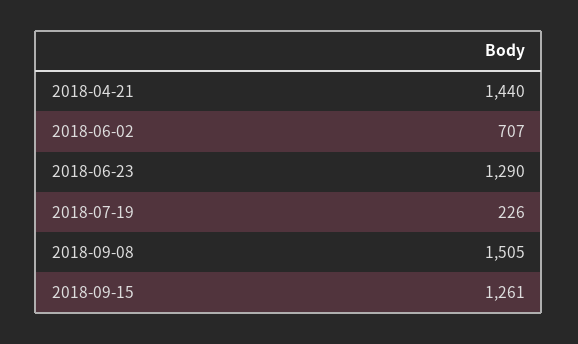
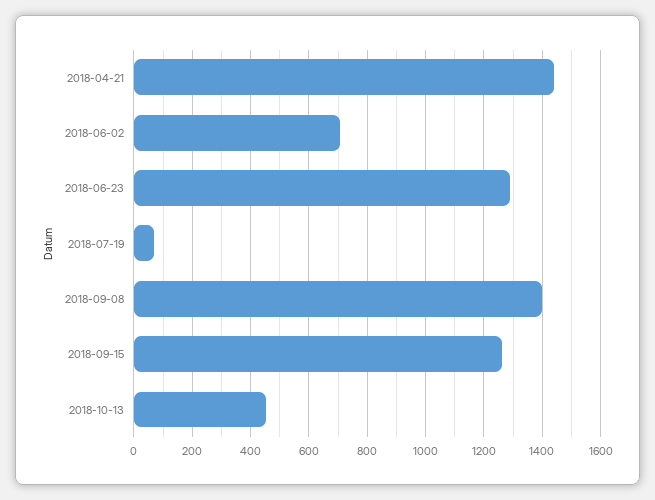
2018-07-19: 226 -> 75
2018-09-08: 1505 -> 1400
2018-10-13: none -> 450

